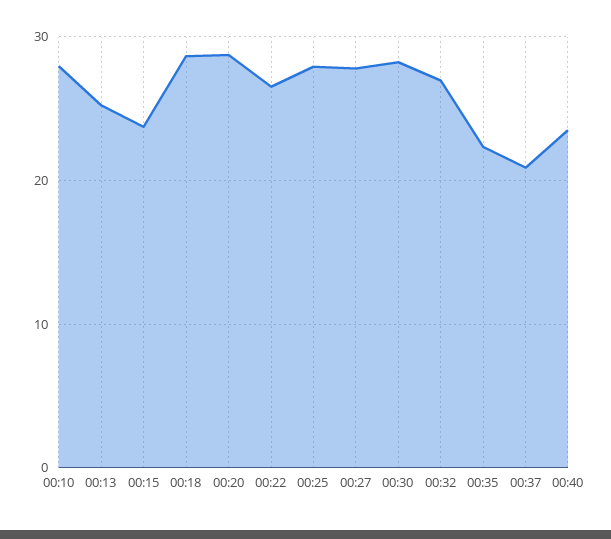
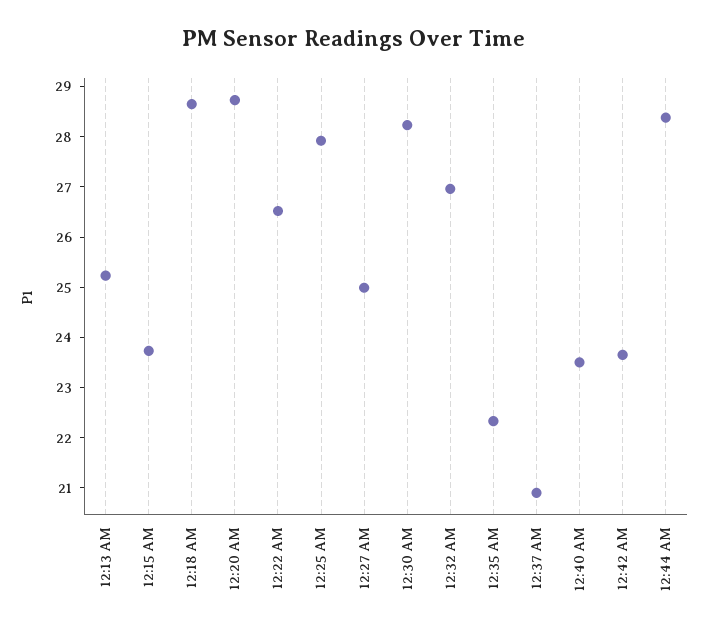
00:10: 28 -> none
00:27: 28 -> 25
12:42 AM: none -> 23.6
12:44 AM: none -> 28.4

